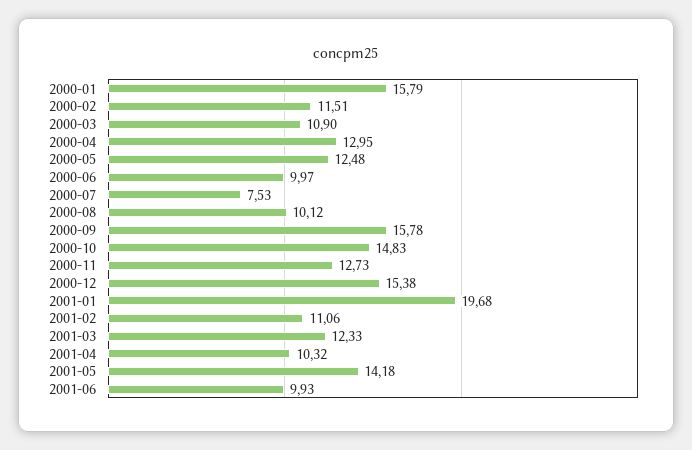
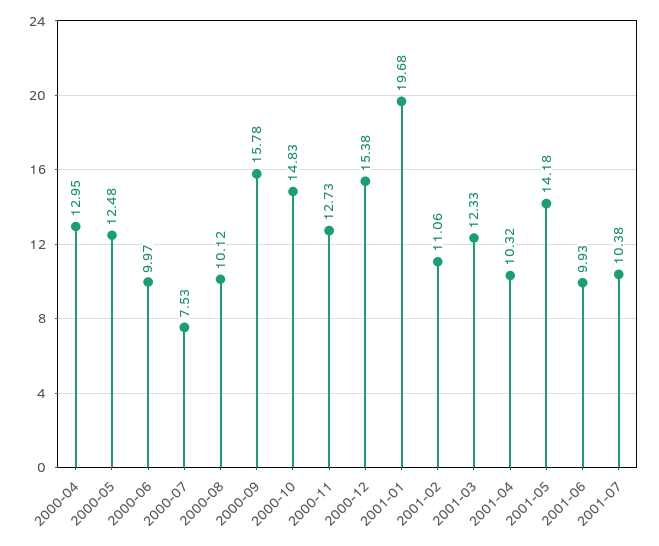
2000-01: 15.79 -> none
2000-02: 11.51 -> none
2000-03: 10.9 -> none
2001-07: none -> 10.38

